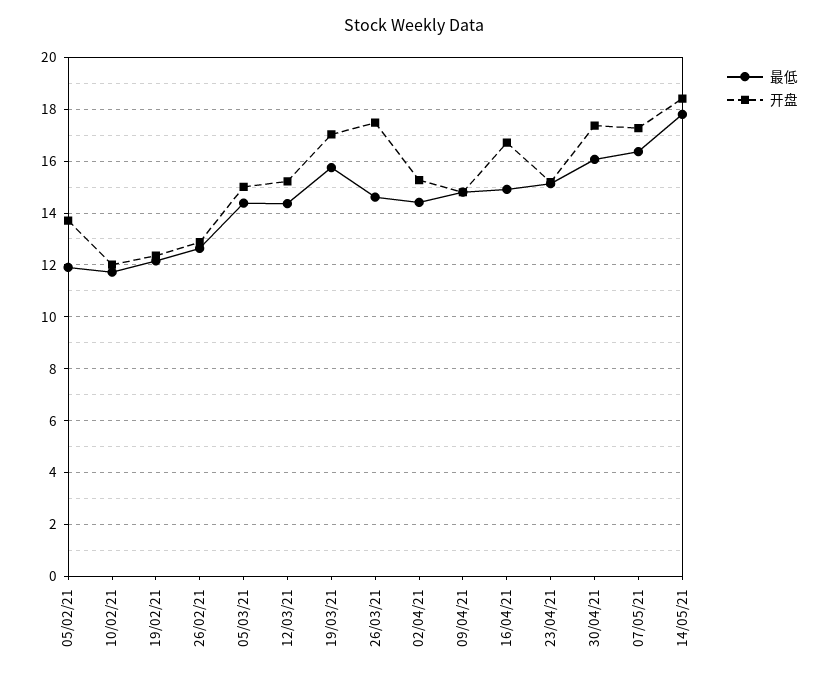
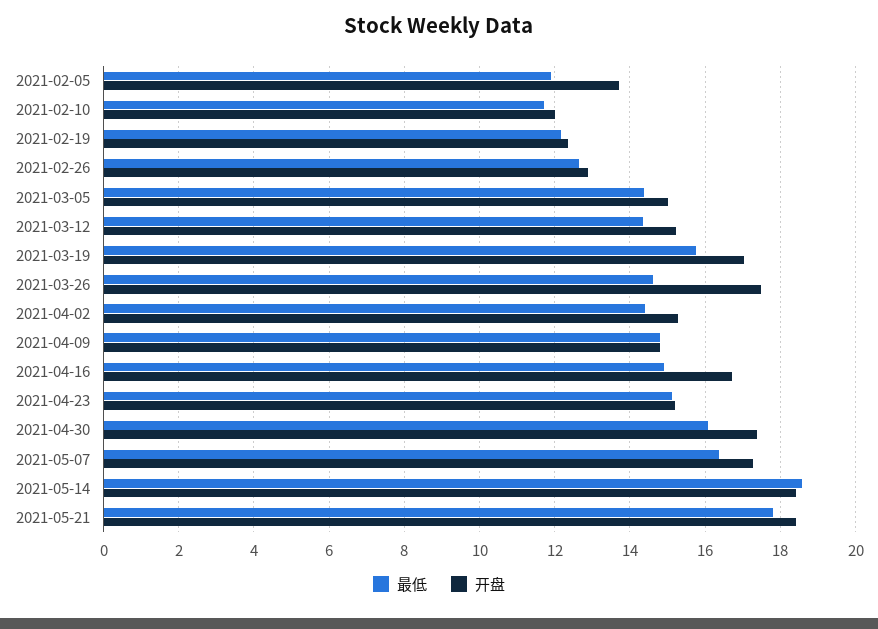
最低, 14/05/21: 17.75 -> 18.6
最低, 2021-05-21: none -> 17.8
开盘, 2021-05-21: none -> 18.4

